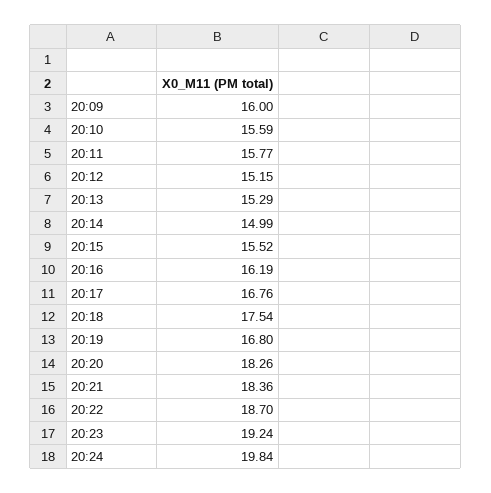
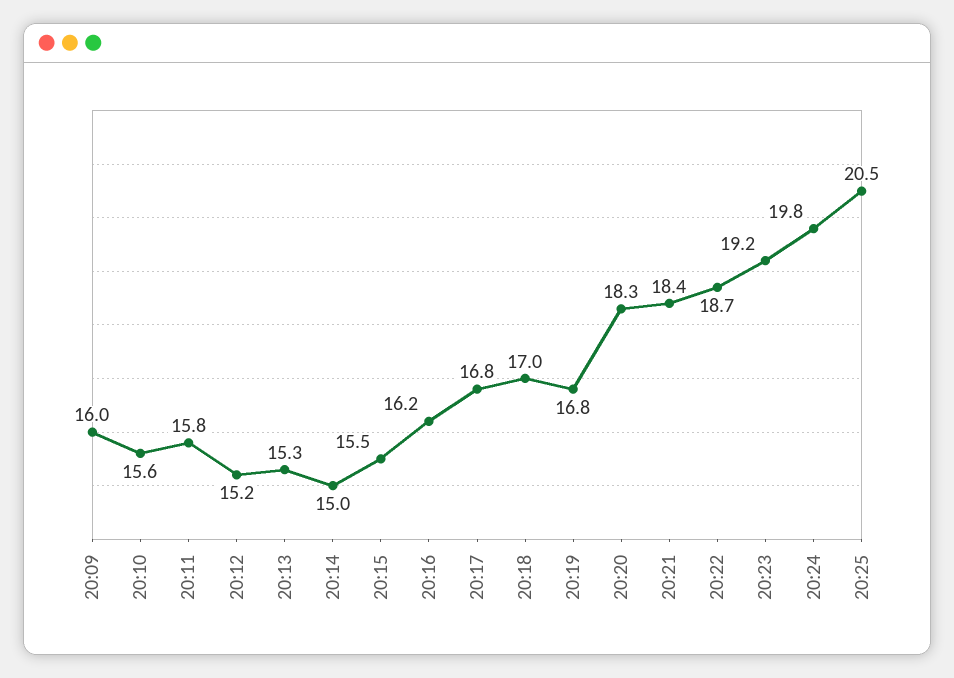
20:18: 17.54 -> 17
20:25: none -> 20.5

